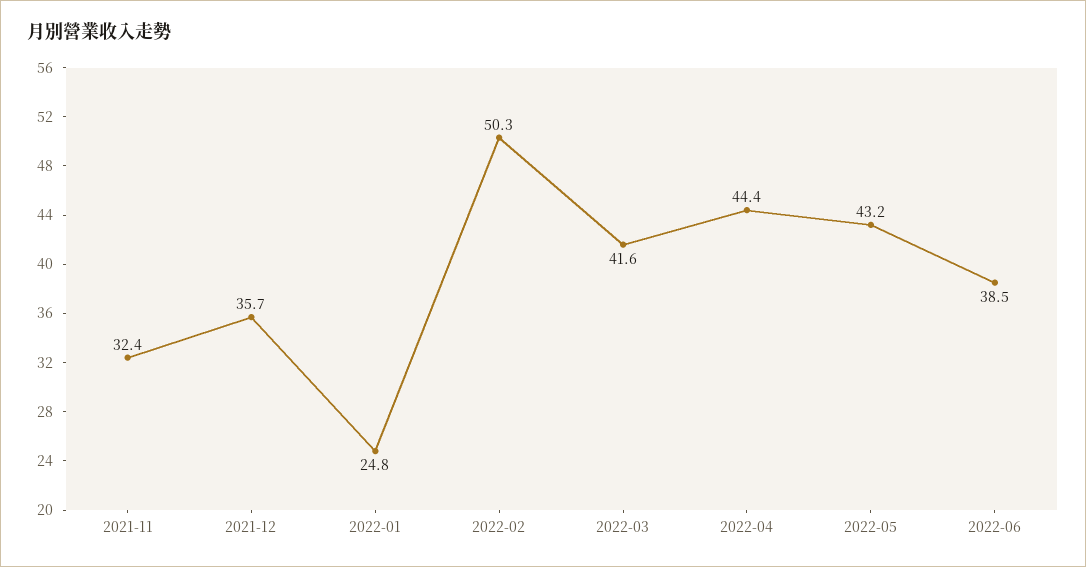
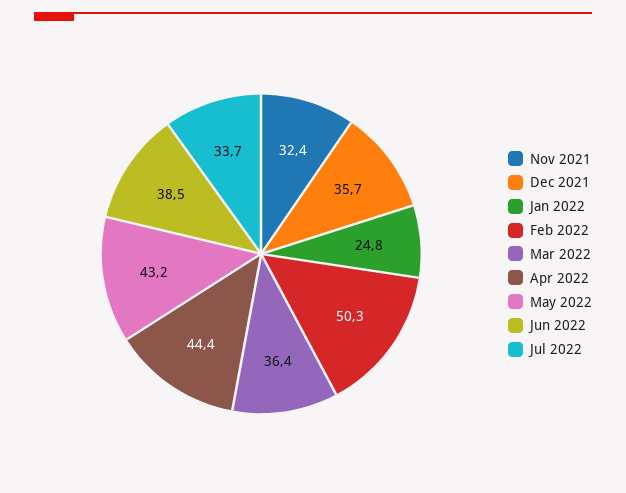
2022-03: 41.6 -> 36.4
Jul 2022: none -> 33.7

